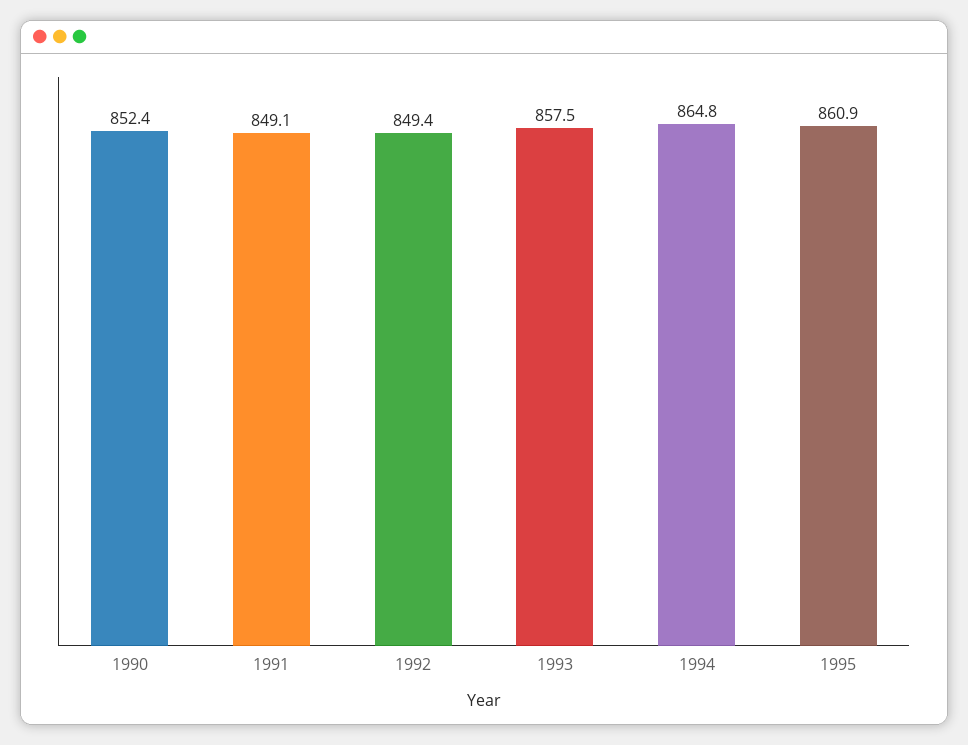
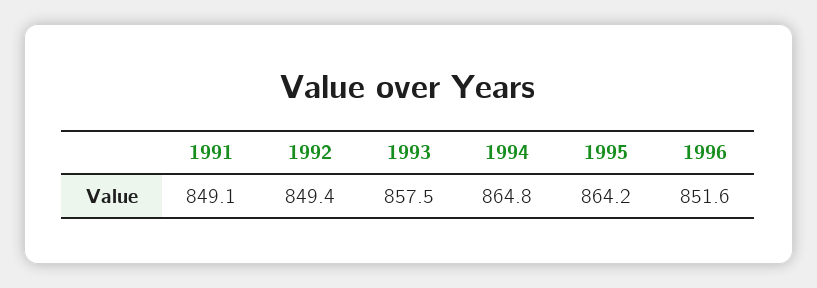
1990: 852.4 -> none
1995: 860.9 -> 864.2
1996: none -> 851.6

